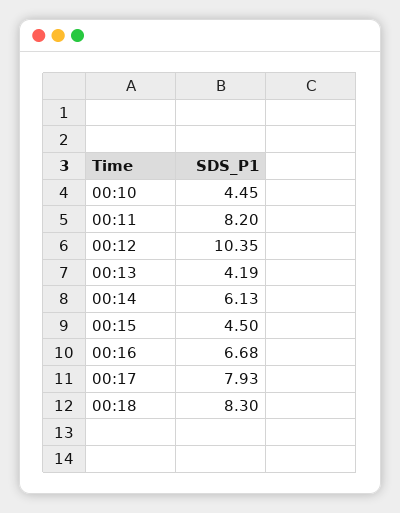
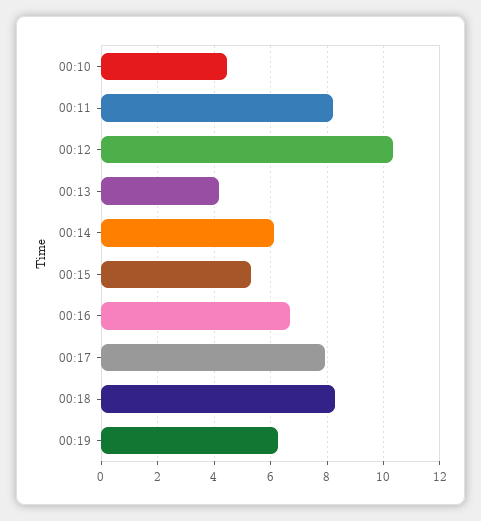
00:15: 4.5 -> 5.25
00:19: none -> 6.25

